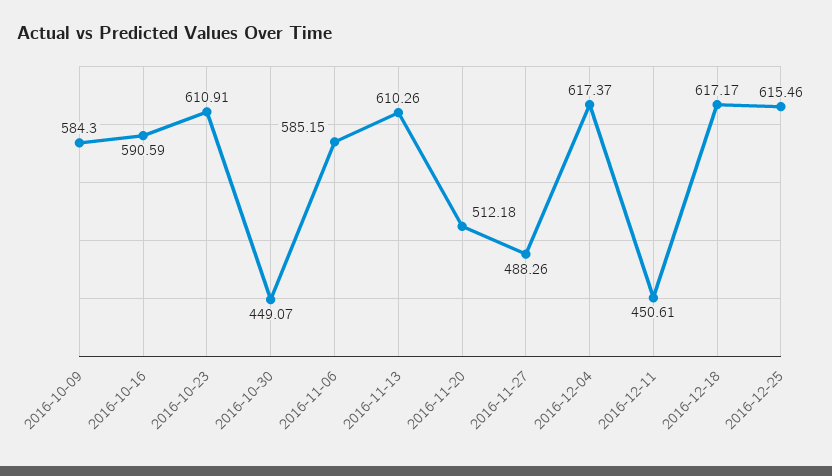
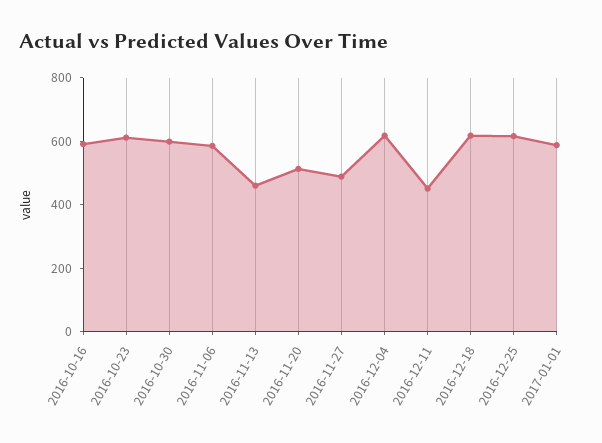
2016-10-09: 584.3 -> none
2016-10-30: 449.07 -> 600
2016-11-13: 610.26 -> 450
2017-01-01: none -> 600

